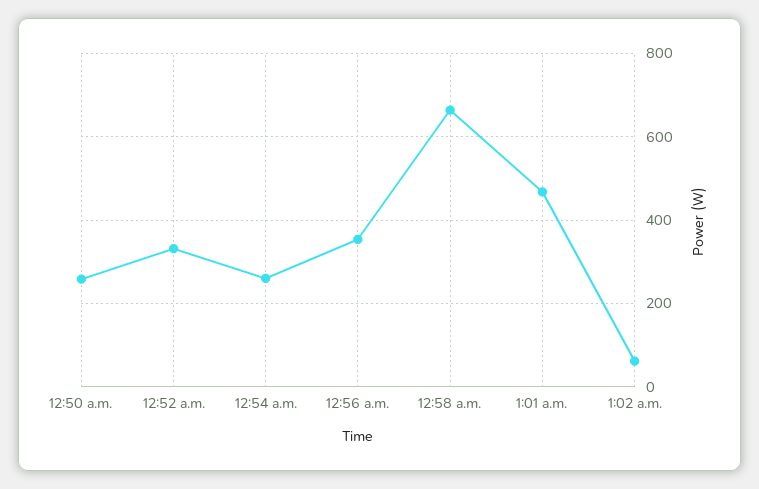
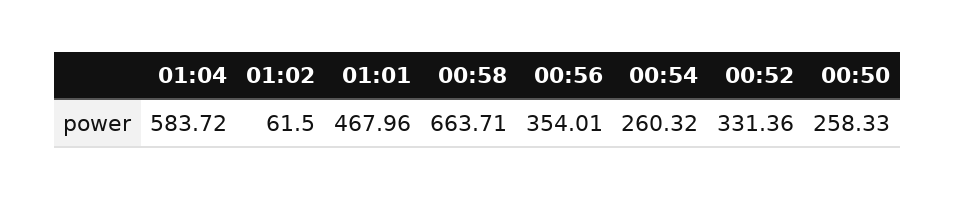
01:04: none -> 583.72

